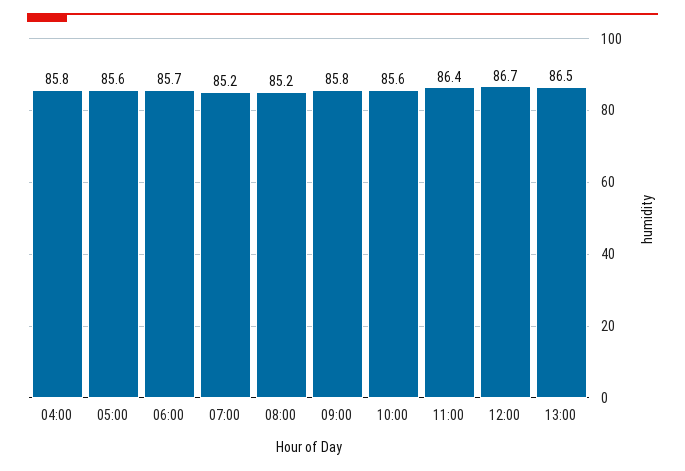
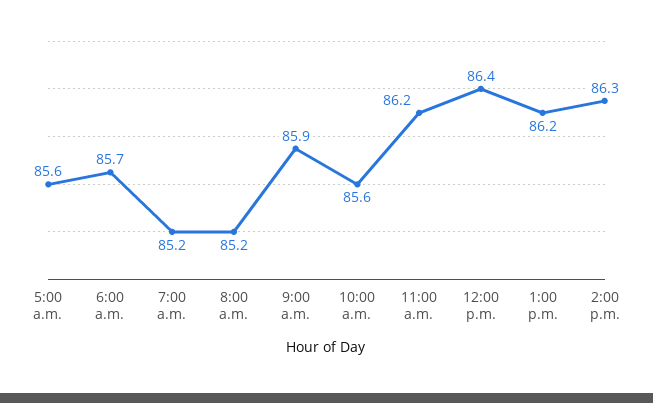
04:00: 85.8 -> none
09:00: 85.8 -> 85.9
11:00: 86.4 -> 86.2
12:00: 86.7 -> 86.4
13:00: 86.5 -> 86.2
2:00 p.m.: none -> 86.3

